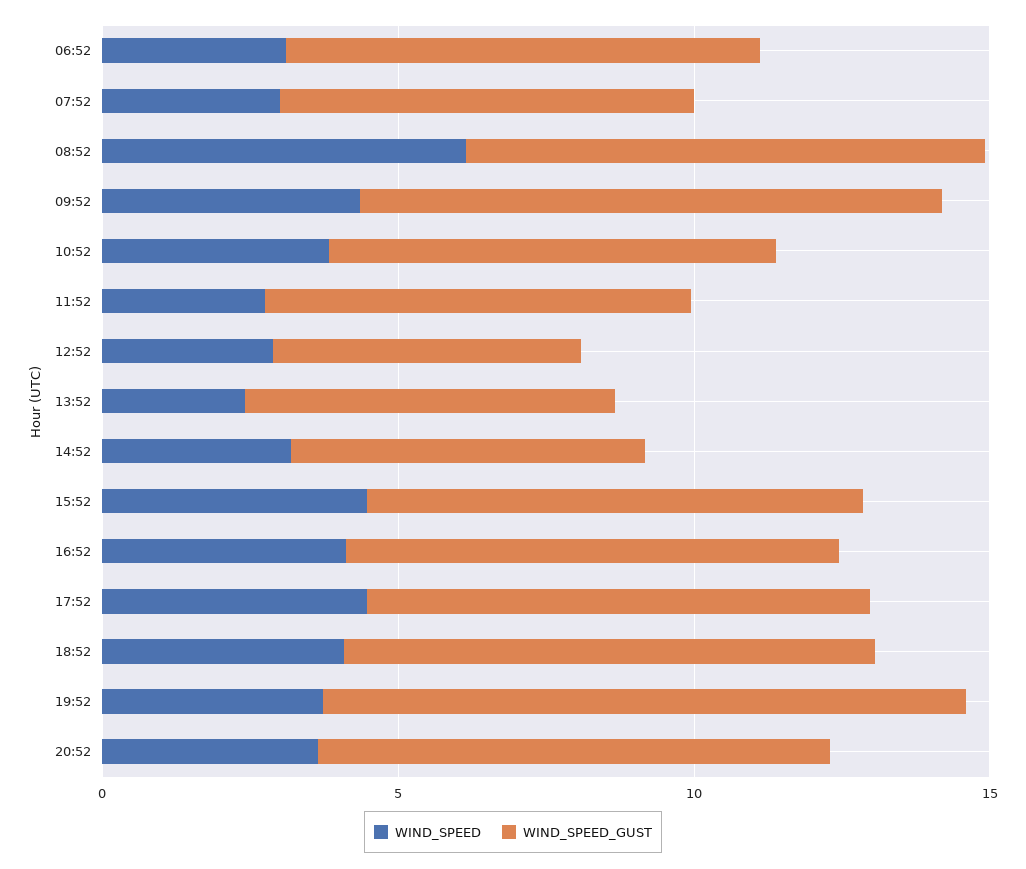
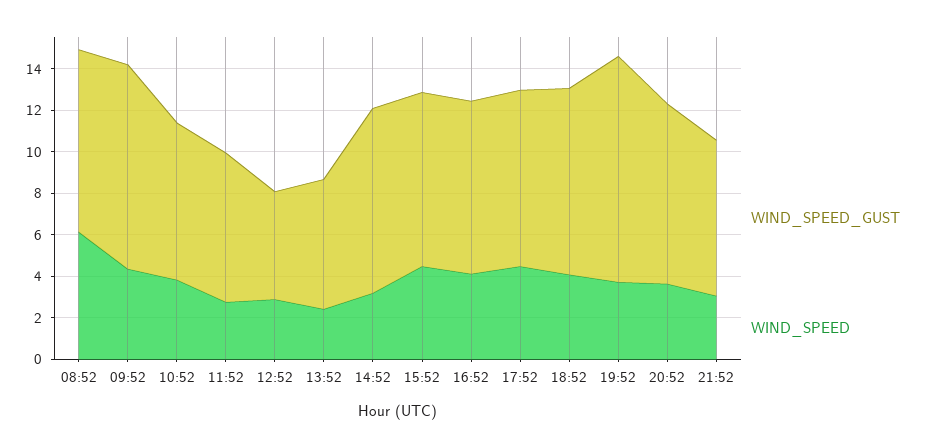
WIND_SPEED, 06:52: 3 -> none
WIND_SPEED_GUST, 06:52: 8 -> none
WIND_SPEED, 07:52: 3 -> none
WIND_SPEED_GUST, 07:52: 7 -> none
WIND_SPEED_GUST, 14:52: 6 -> 9
WIND_SPEED_GUST, 21:52: none -> 7.5
WIND_SPEED, 21:52: none -> 3

